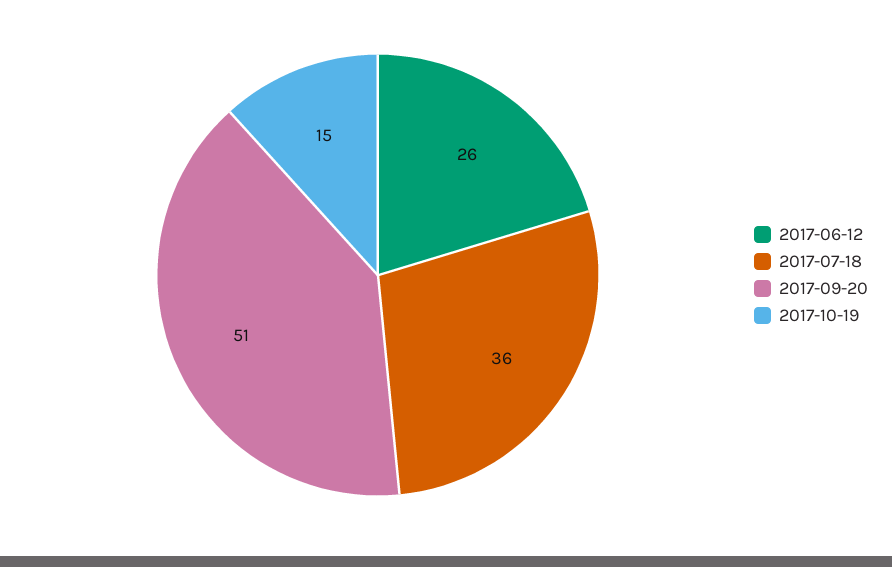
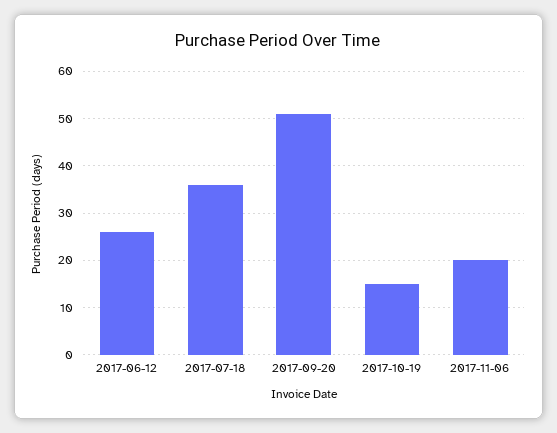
2017-11-06: none -> 20

